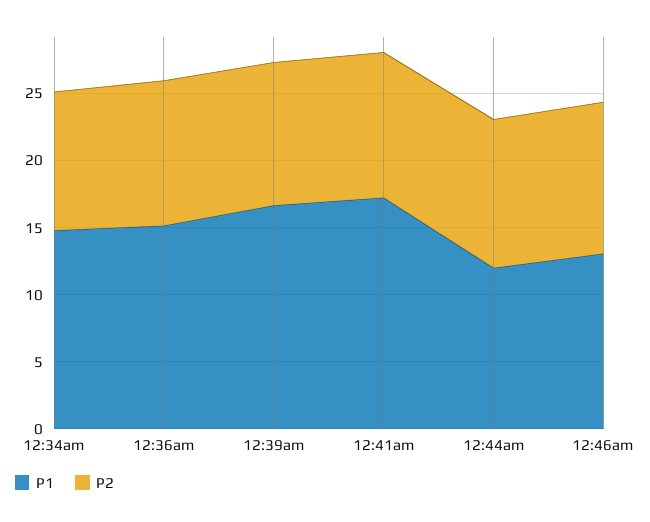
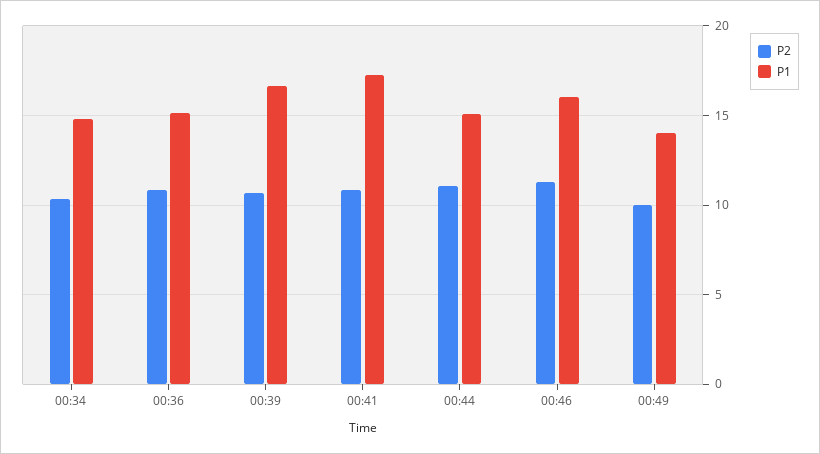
P1, 12:44am: 12 -> 15
P1, 12:46am: 13 -> 16
P2, 00:49: none -> 10
P1, 00:49: none -> 14

